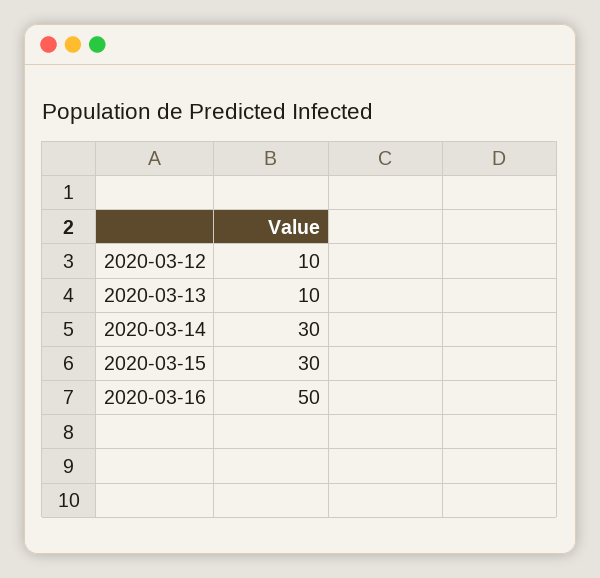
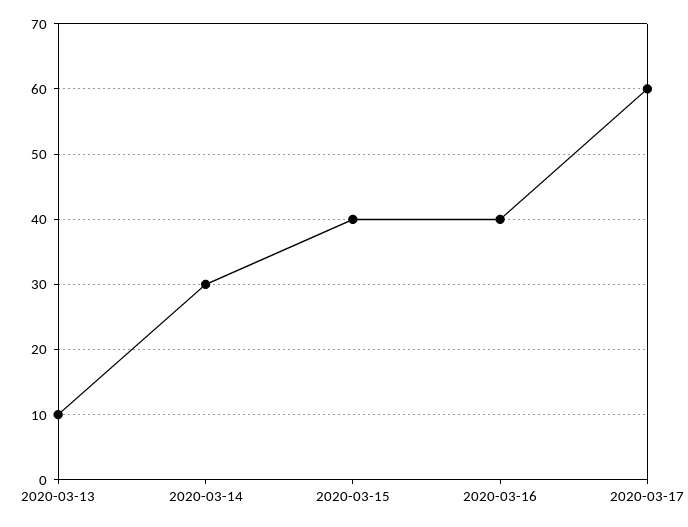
2020-03-12: 10 -> none
2020-03-15: 30 -> 40
2020-03-16: 50 -> 40
2020-03-17: none -> 60

